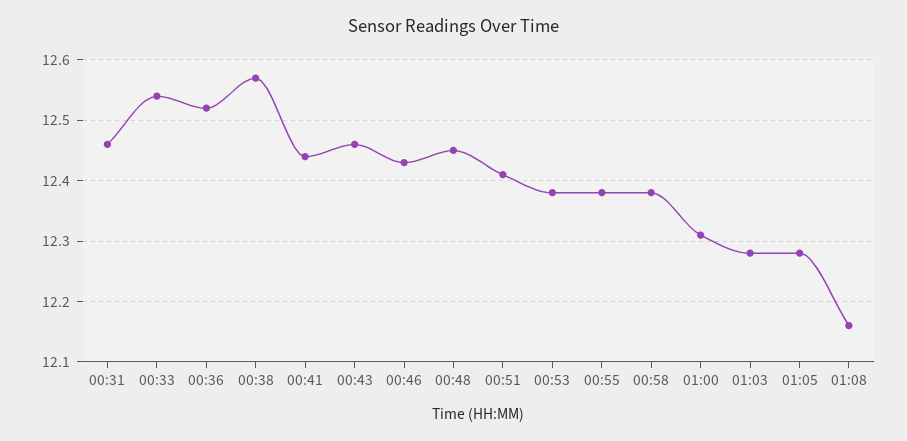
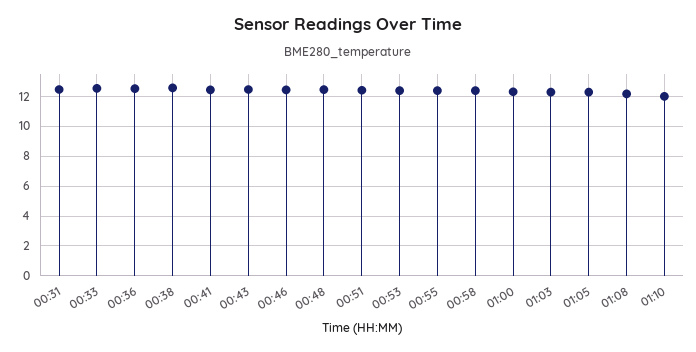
01:10: none -> 12

